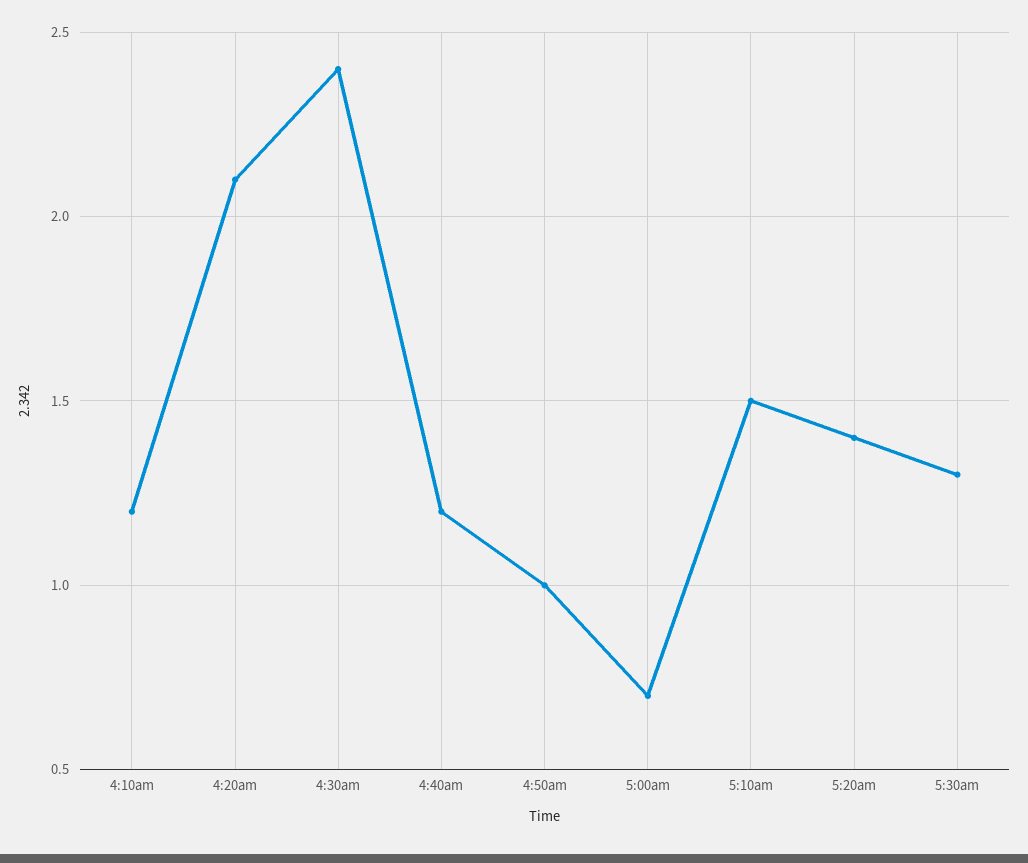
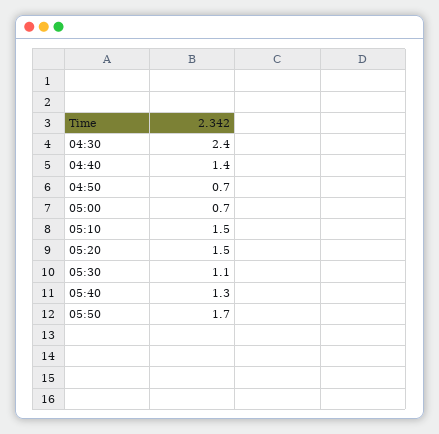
4:10am: 1.2 -> none
4:20am: 2.1 -> none
4:40am: 1.2 -> 1.4
4:50am: 1 -> 0.7
5:20am: 1.4 -> 1.5
5:30am: 1.3 -> 1.1
05:40: none -> 1.3
05:50: none -> 1.7

